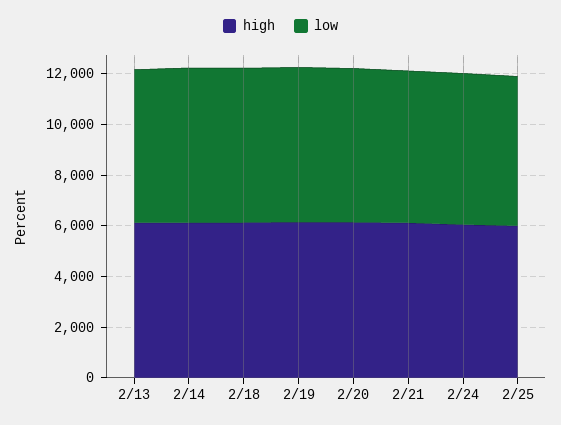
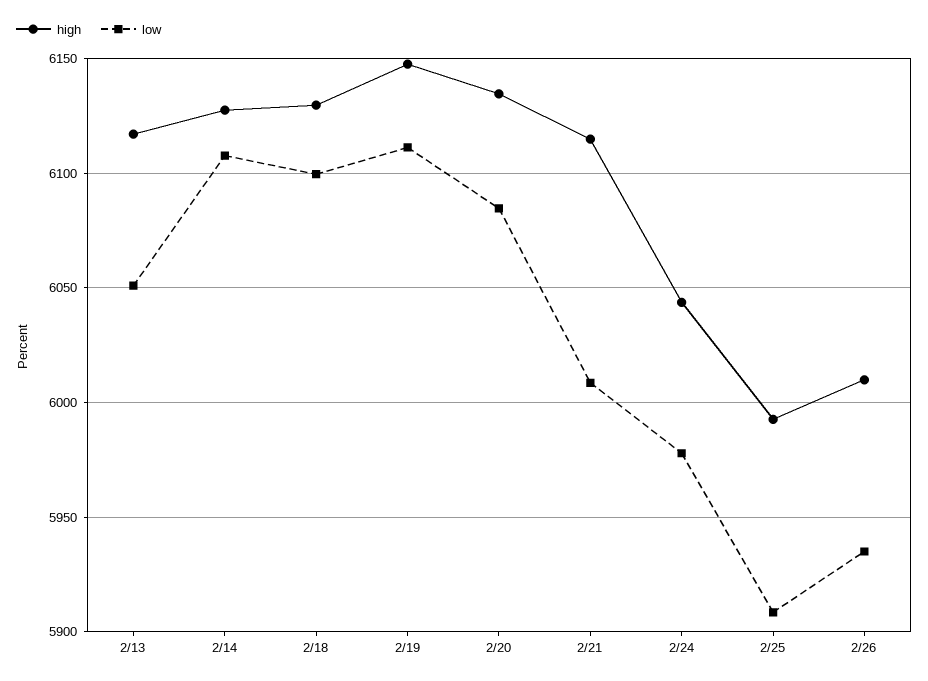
high, 2/26: none -> 6010
low, 2/26: none -> 5935

